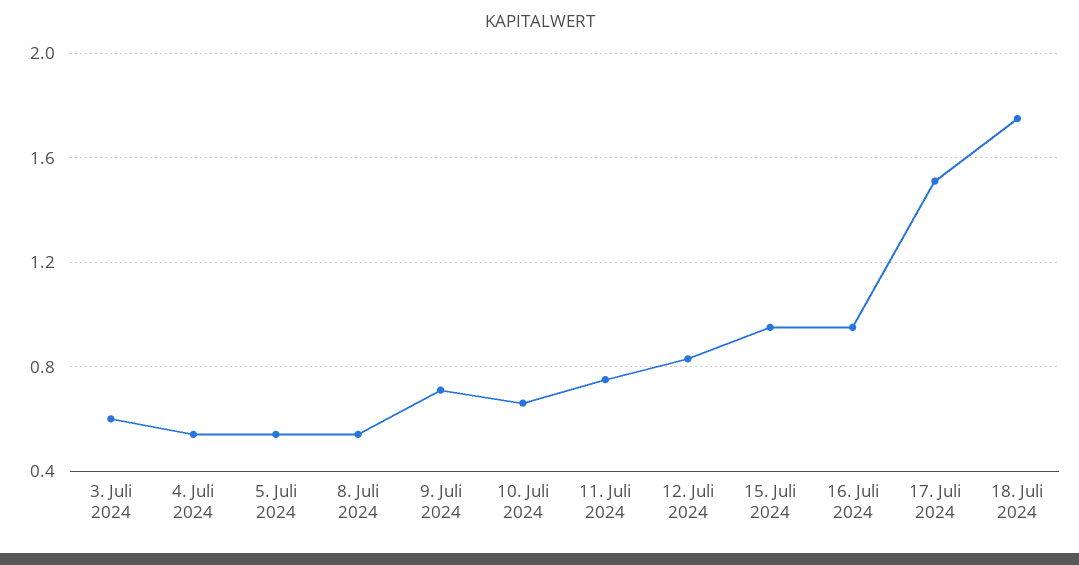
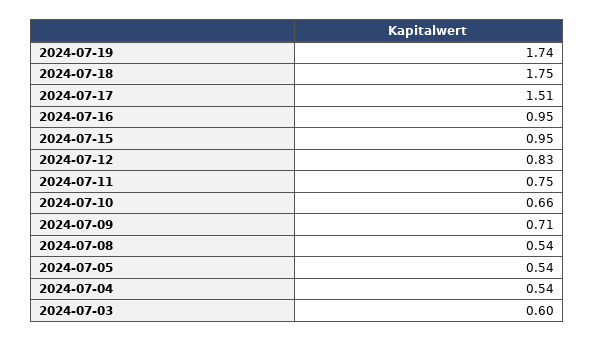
2024-07-19: none -> 1.74

